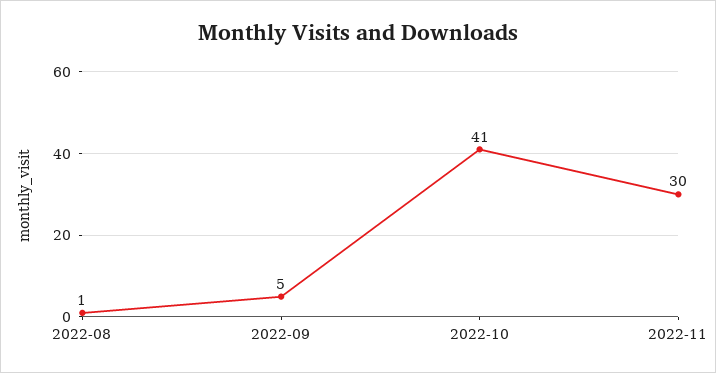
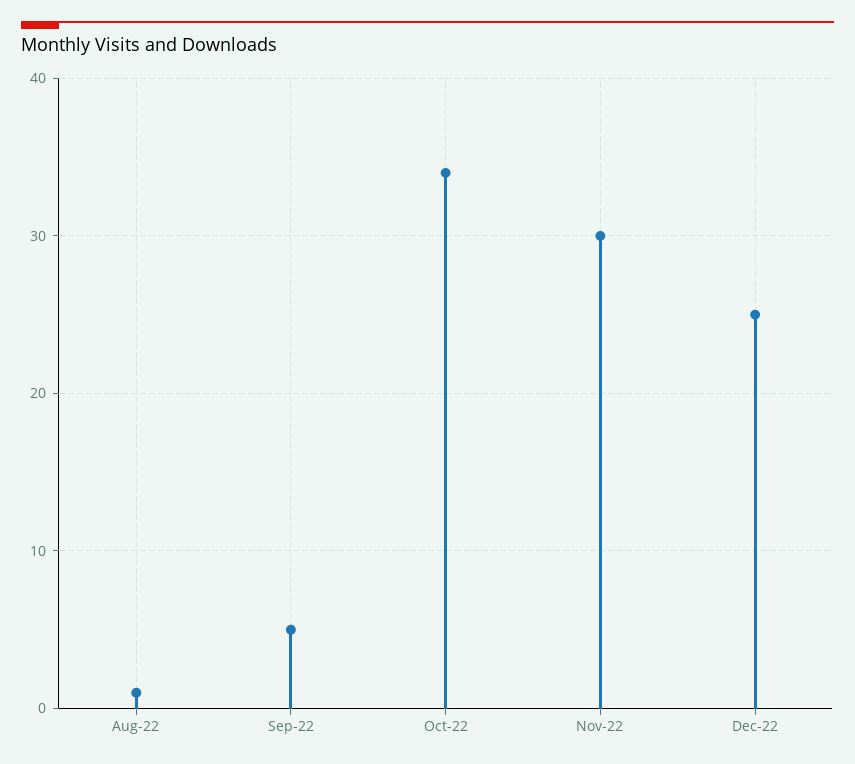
2022-10: 41 -> 34
Dec-22: none -> 25

